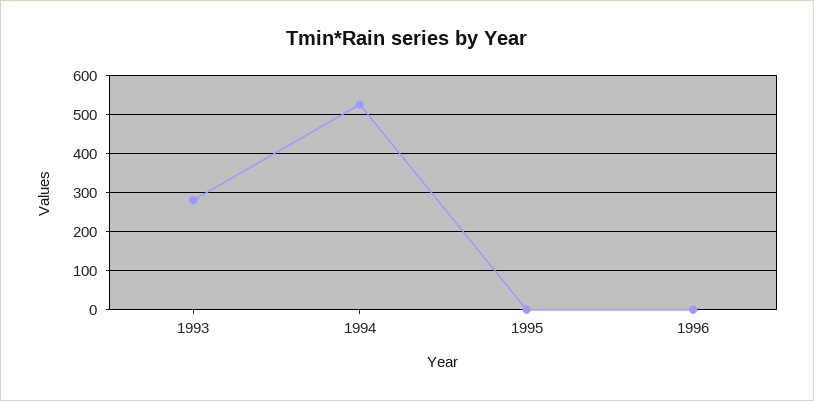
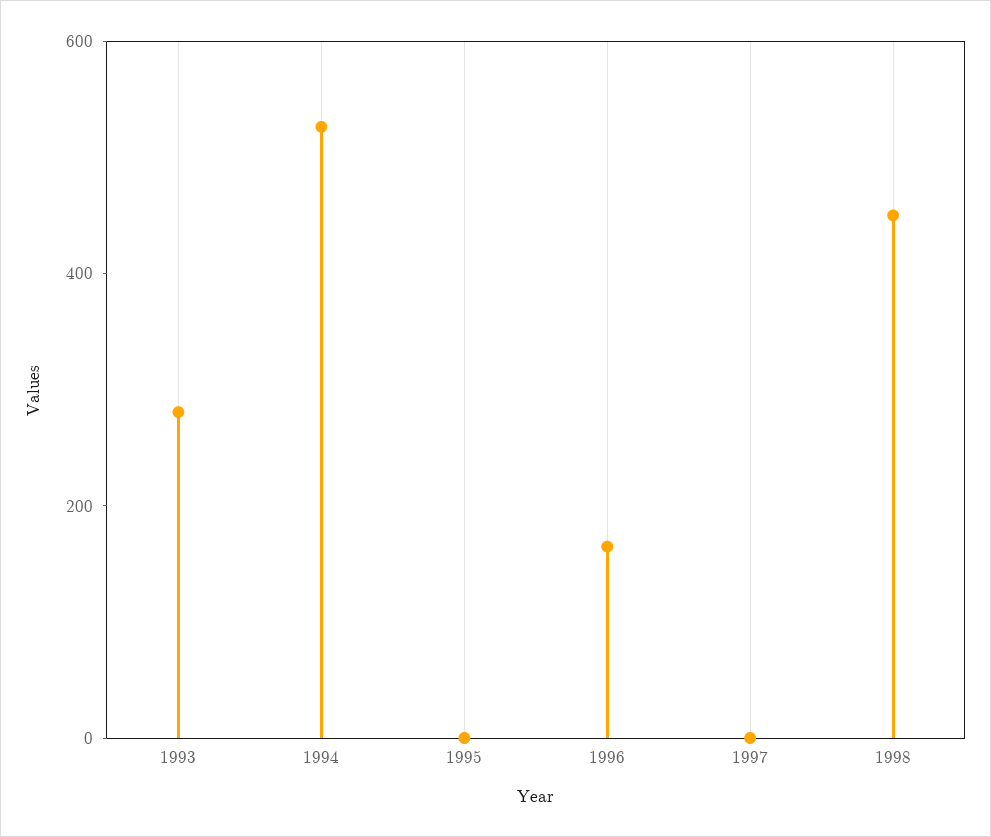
1996: 0 -> 150
1997: none -> 0
1998: none -> 450

